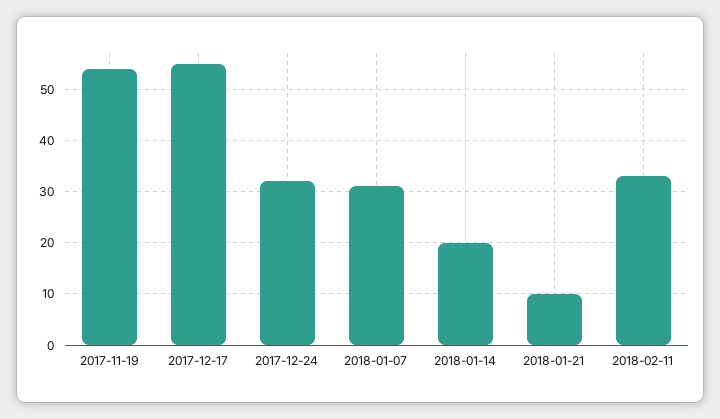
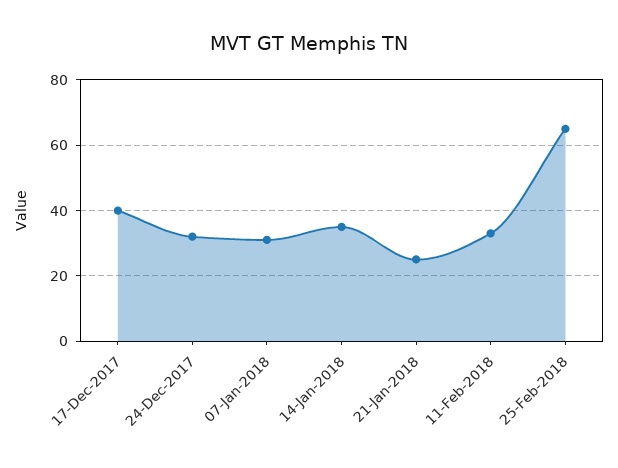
2017-11-19: 55 -> none
2017-12-17: 55 -> 40
2018-01-14: 20 -> 35
2018-01-21: 10 -> 25
25-Feb-2018: none -> 65

